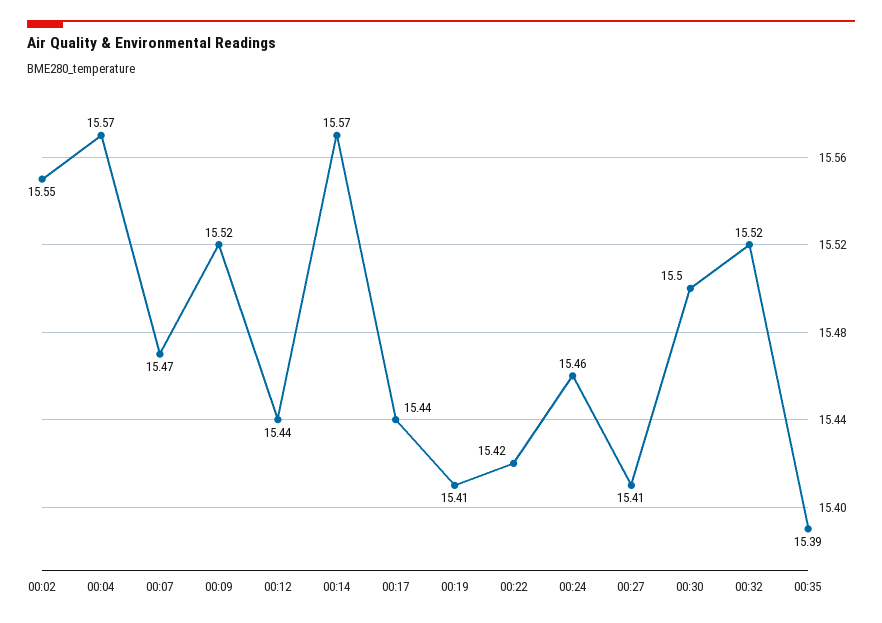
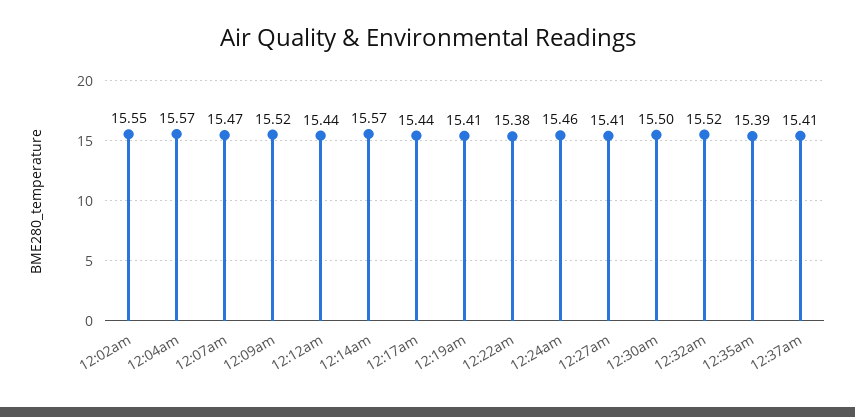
00:22: 15.42 -> 15.38
12:37am: none -> 15.41

